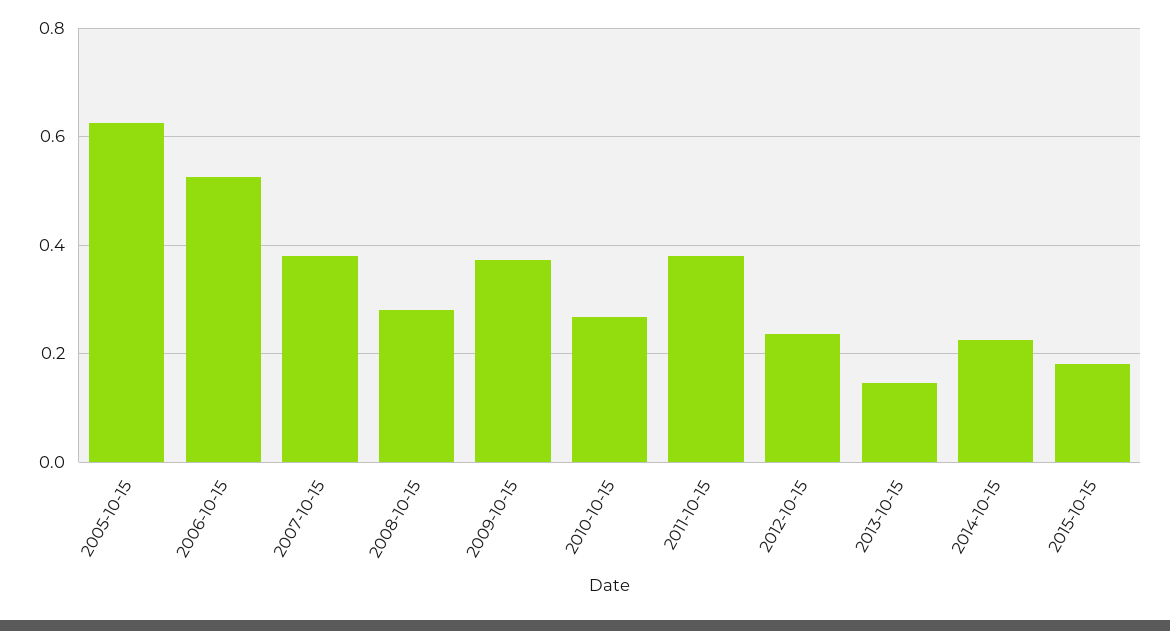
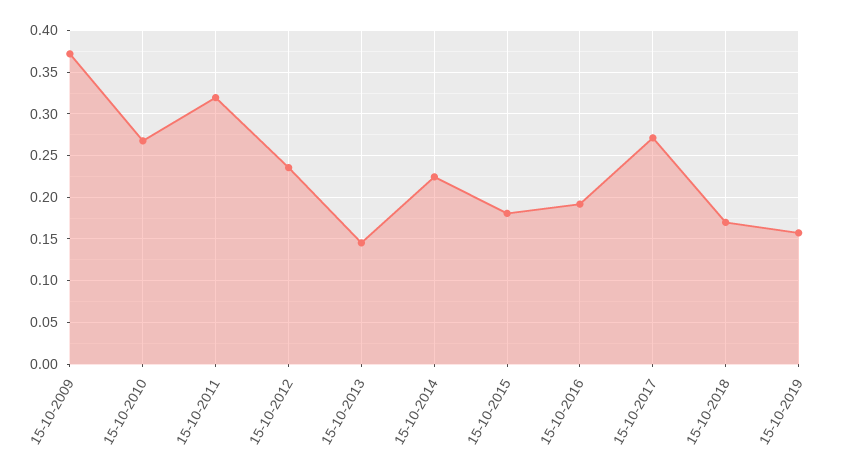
2005-10-15: 0.62 -> none
2006-10-15: 0.52 -> none
2007-10-15: 0.38 -> none
2008-10-15: 0.28 -> none
2011-10-15: 0.38 -> 0.32
15-10-2016: none -> 0.19
15-10-2017: none -> 0.27
15-10-2018: none -> 0.17
15-10-2019: none -> 0.16

